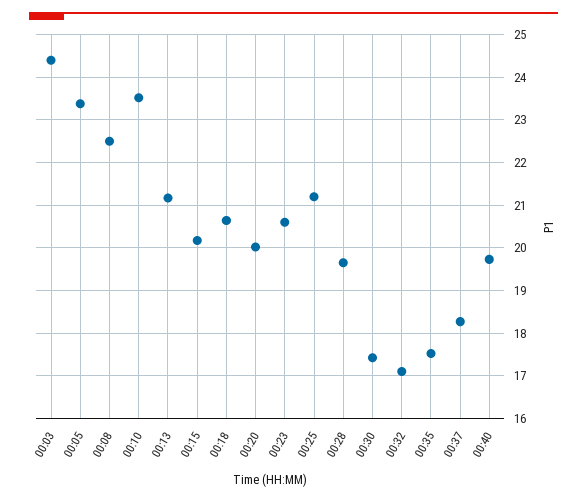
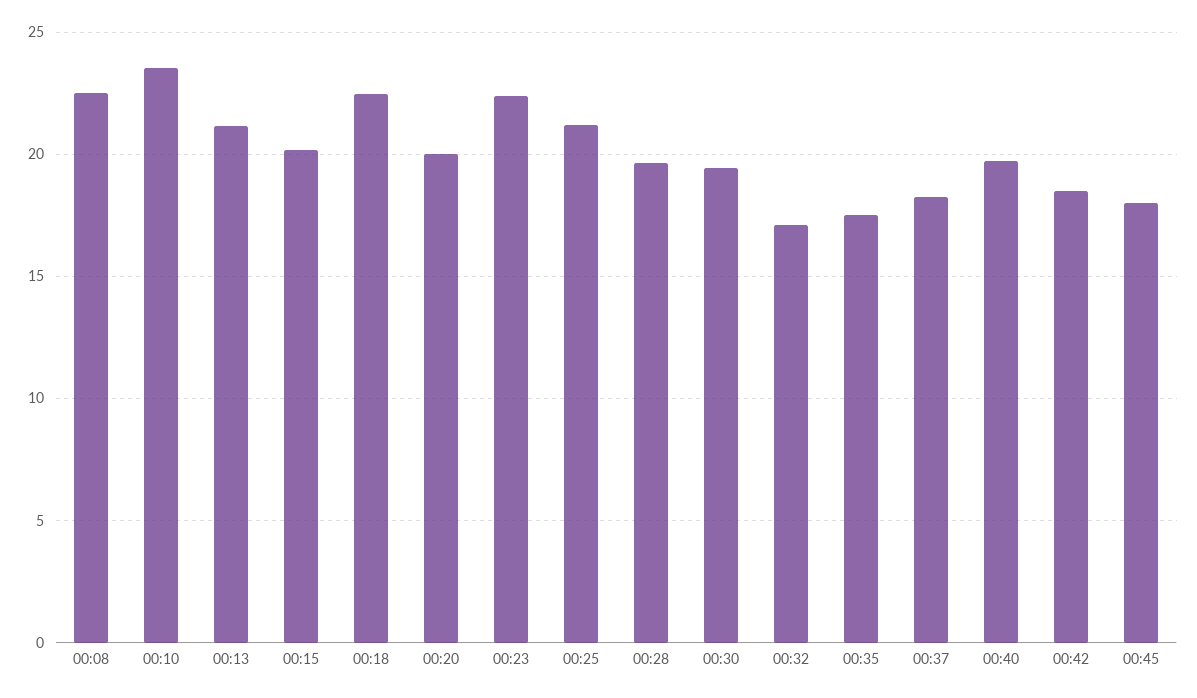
00:03: 24.4 -> none
00:05: 23.4 -> none
00:18: 20.6 -> 22.5
00:23: 20.6 -> 22.5
00:30: 17.4 -> 19.5
00:42: none -> 18.5
00:45: none -> 18

